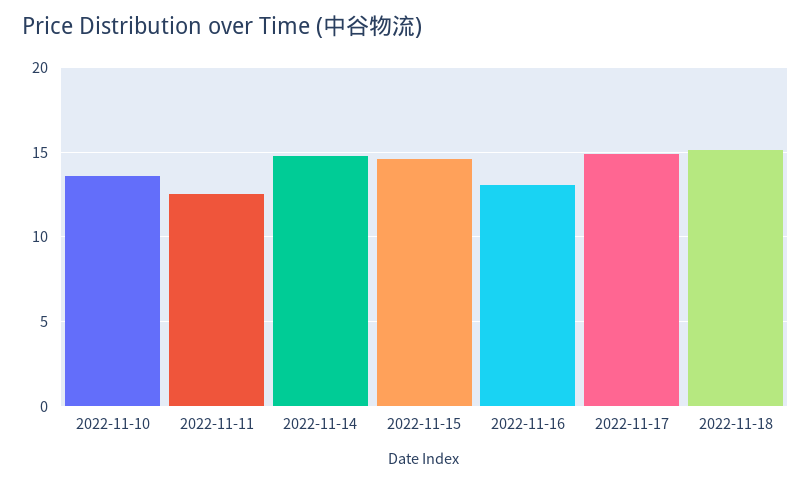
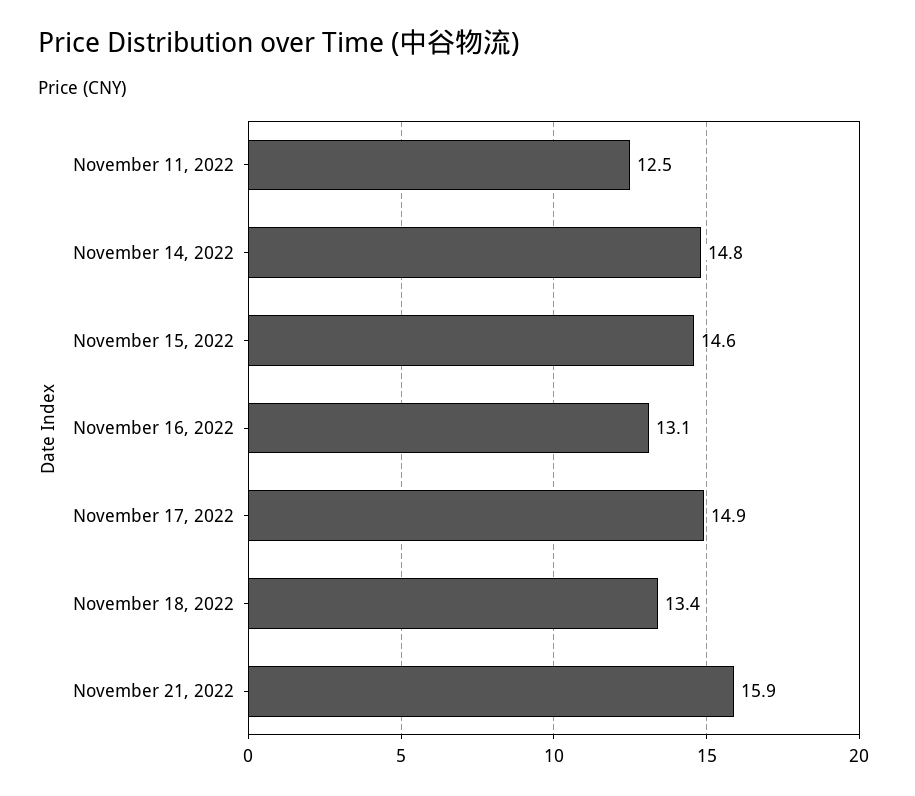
2022-11-10: 13.5 -> none
2022-11-18: 15 -> 13.4
November 21, 2022: none -> 15.9

